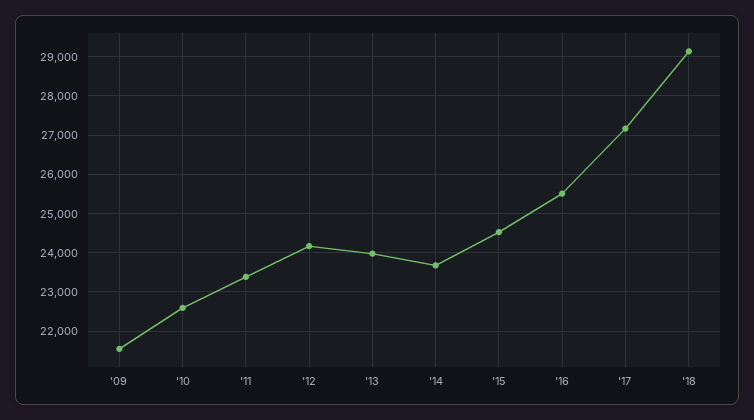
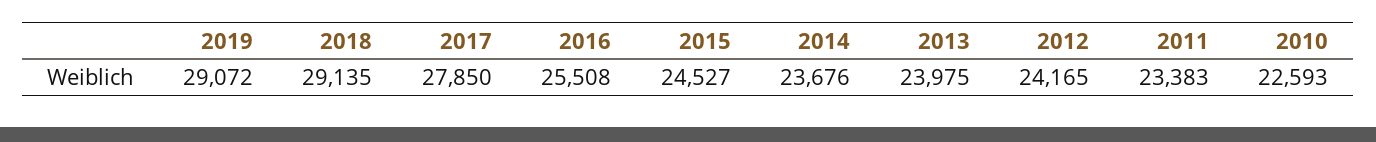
'09: 21600 -> none
'17: 27200 -> 27850
2019: none -> 29072

